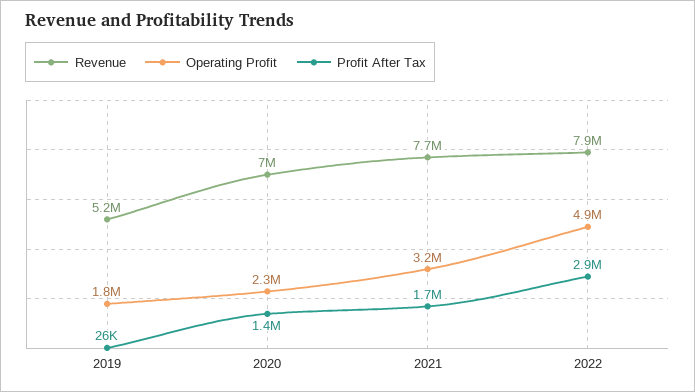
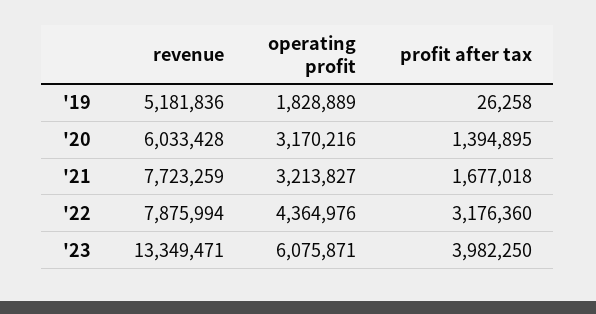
Revenue, 2020: 7000000 -> 6033428
Operating Profit, 2020: 2300000 -> 3170216
Operating Profit, 2022: 4900000 -> 4364976
Profit After Tax, 2022: 2900000 -> 3176360
Revenue, '23: none -> 13349471
Operating Profit, '23: none -> 6075871
Profit After Tax, '23: none -> 3982250

